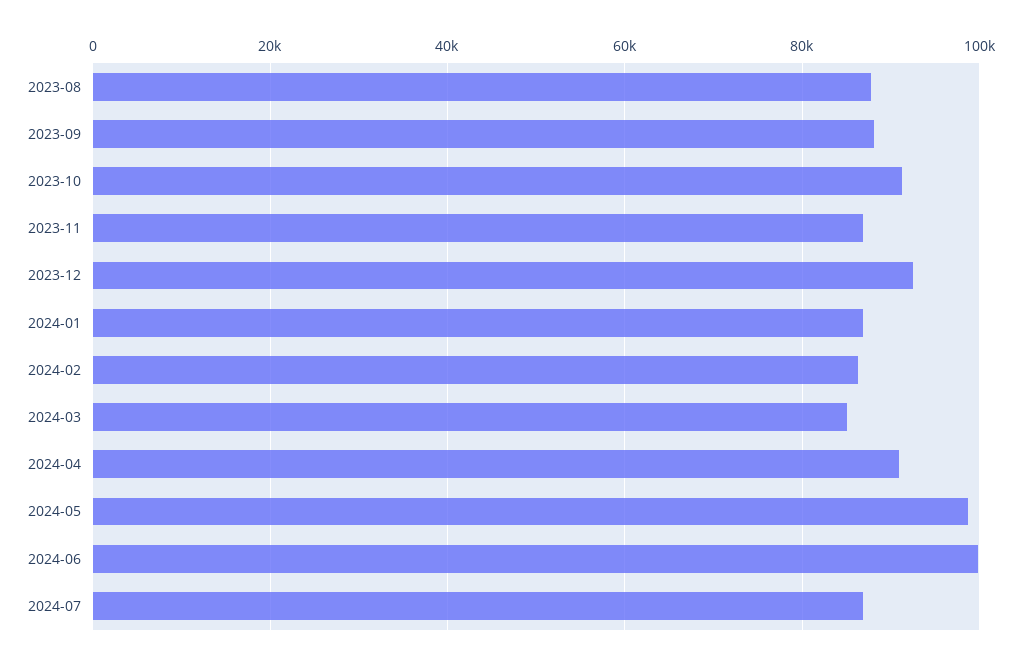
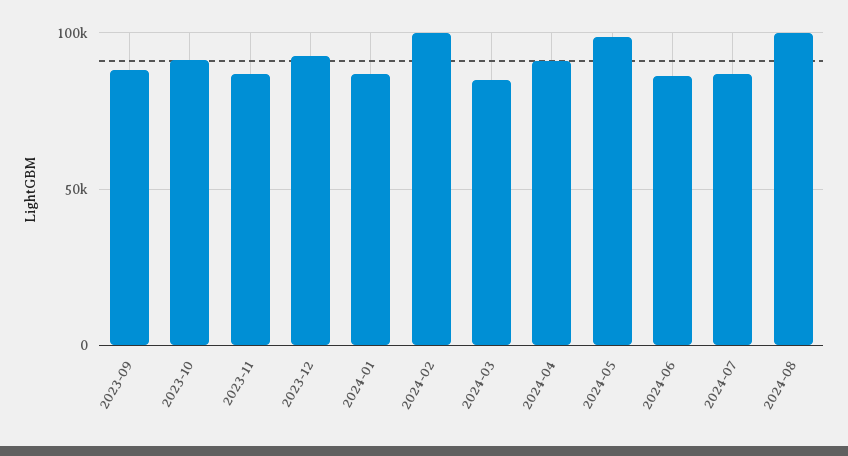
2023-08: 88000 -> none
2024-02: 86000 -> 100000
2024-06: 100000 -> 85000
2024-08: none -> 100000

